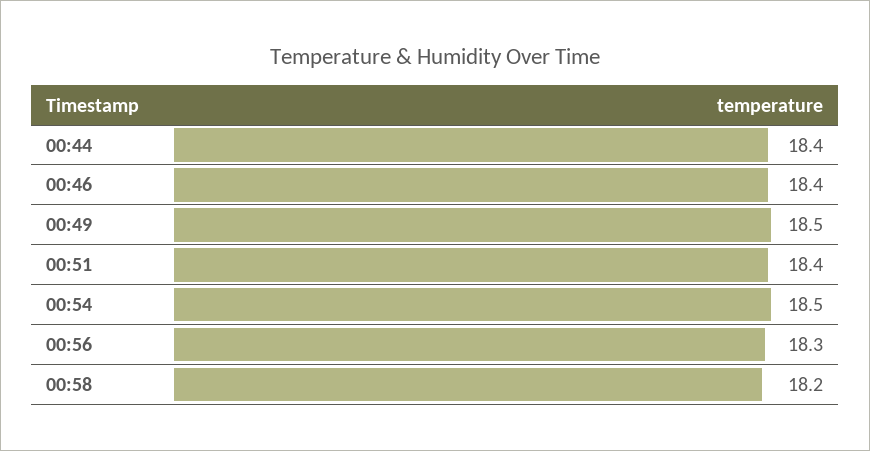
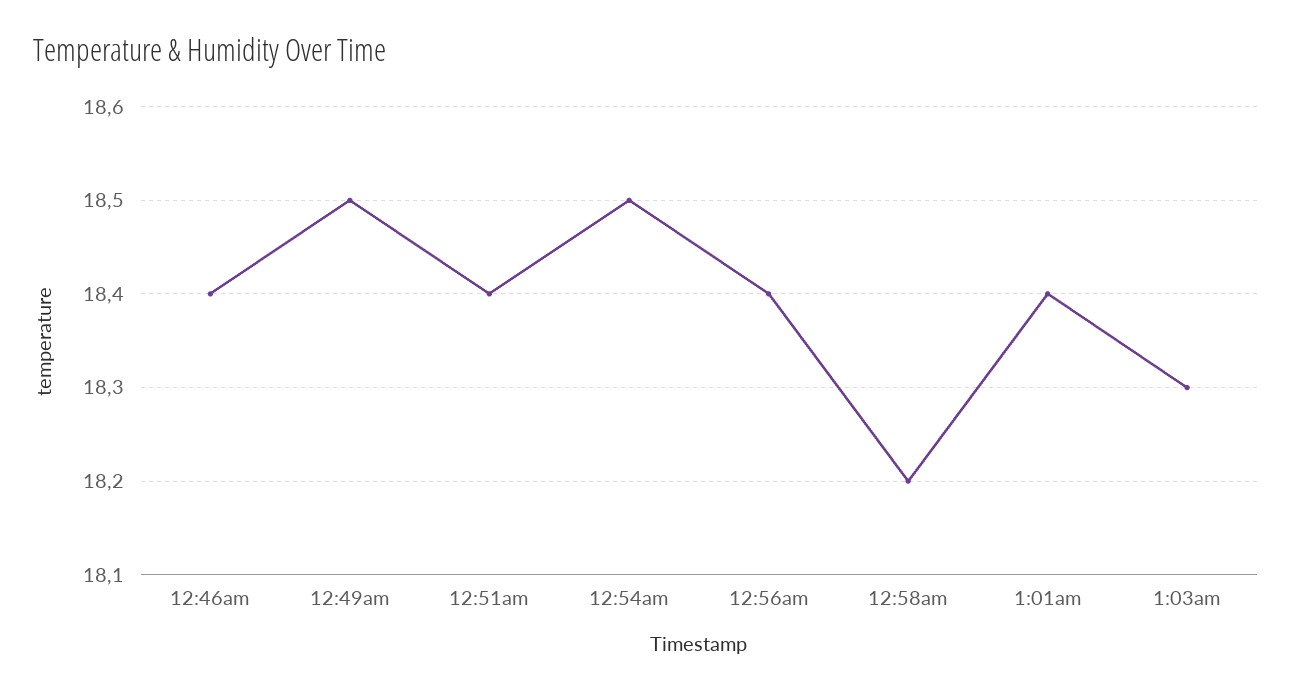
00:44: 18.4 -> none
00:56: 18.3 -> 18.4
1:01am: none -> 18.4
1:03am: none -> 18.3

